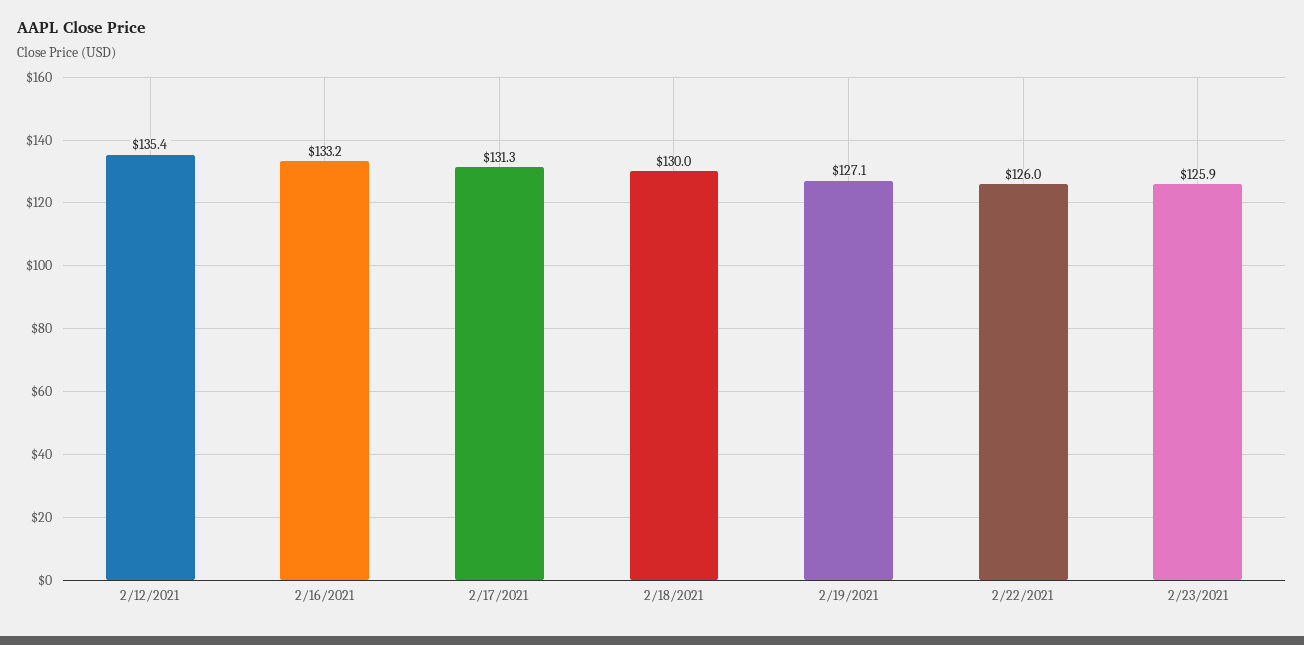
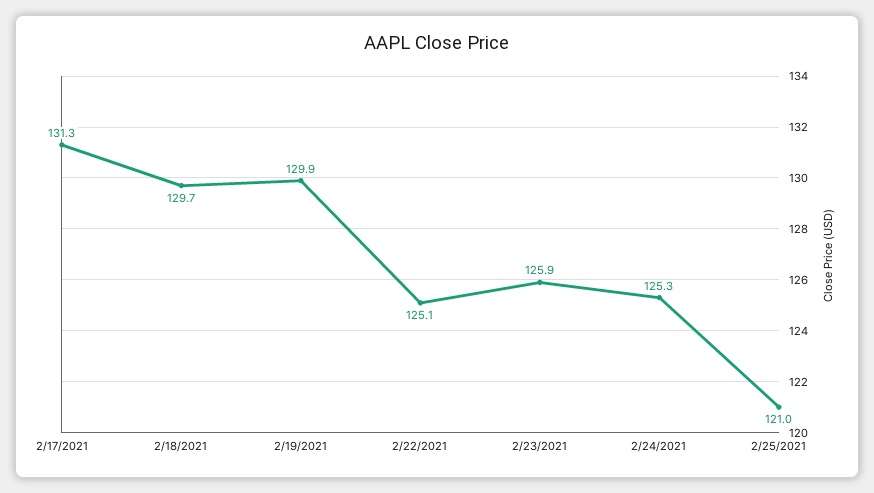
2/12/2021: 135.4 -> none
2/16/2021: 133.2 -> none
2/18/2021: 130 -> 129.7
2/19/2021: 127.1 -> 129.9
2/22/2021: 126 -> 125.1
2/24/2021: none -> 125.3
2/25/2021: none -> 121

